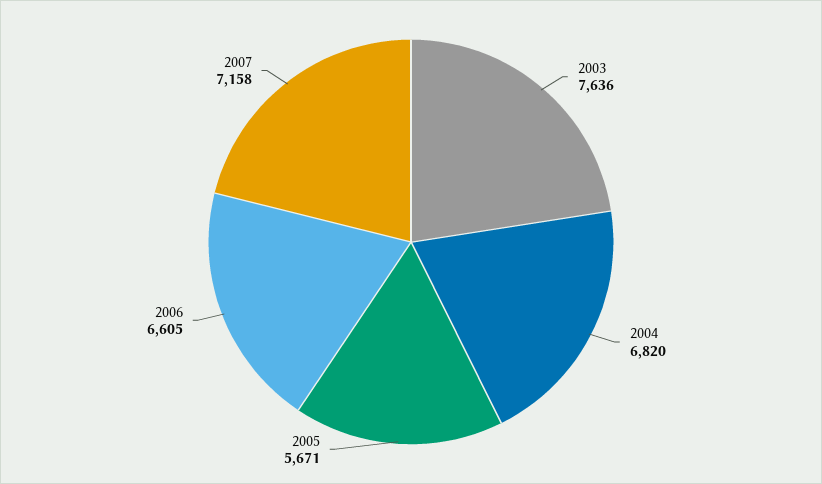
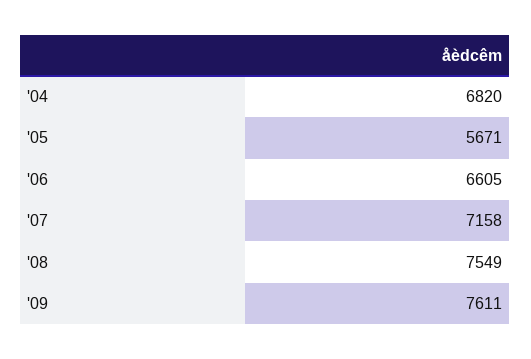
2003: 7636 -> none
'08: none -> 7549
'09: none -> 7611

